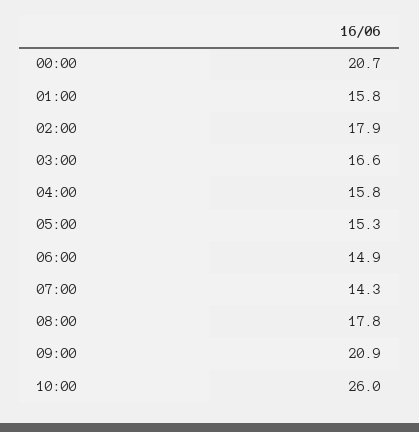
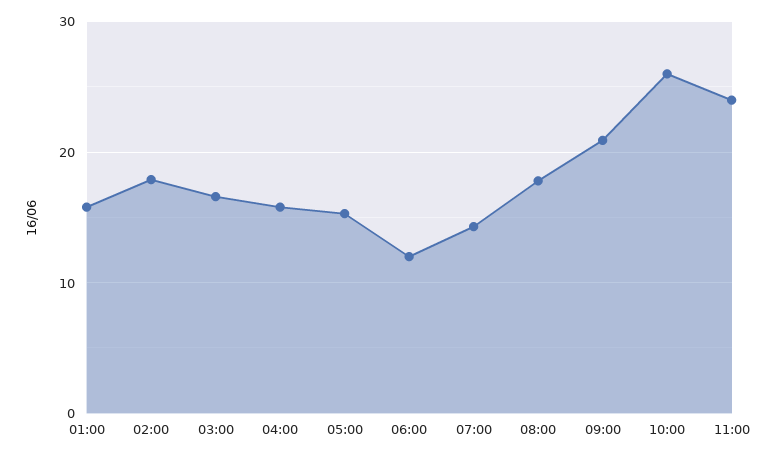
00:00: 20.7 -> none
06:00: 14.9 -> 12
11:00: none -> 24

